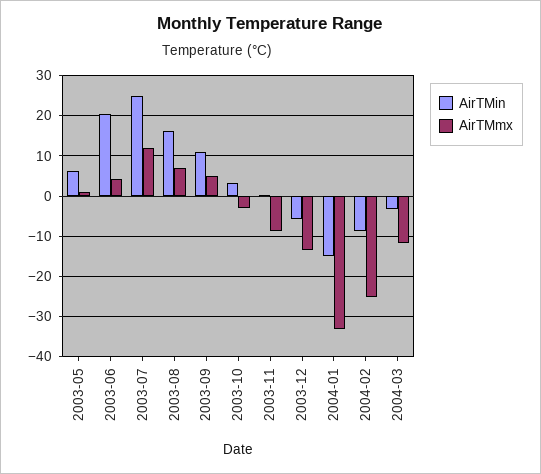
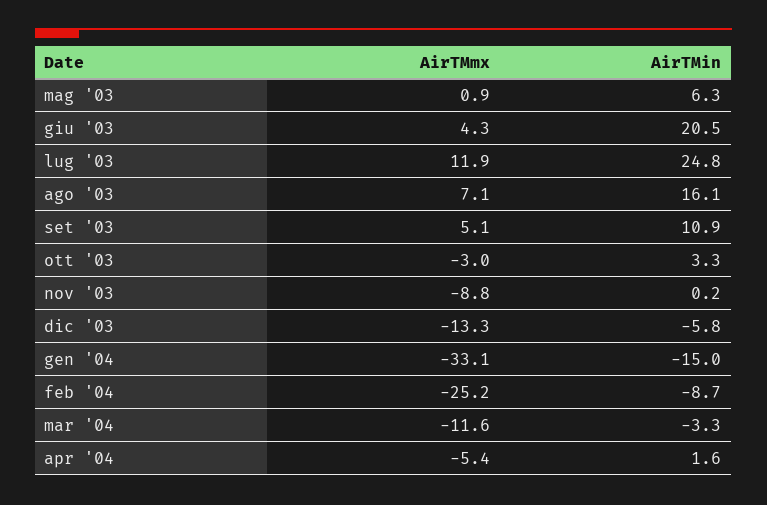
AirTMmx, apr '04: none -> -5.4
AirTMin, apr '04: none -> 1.6

